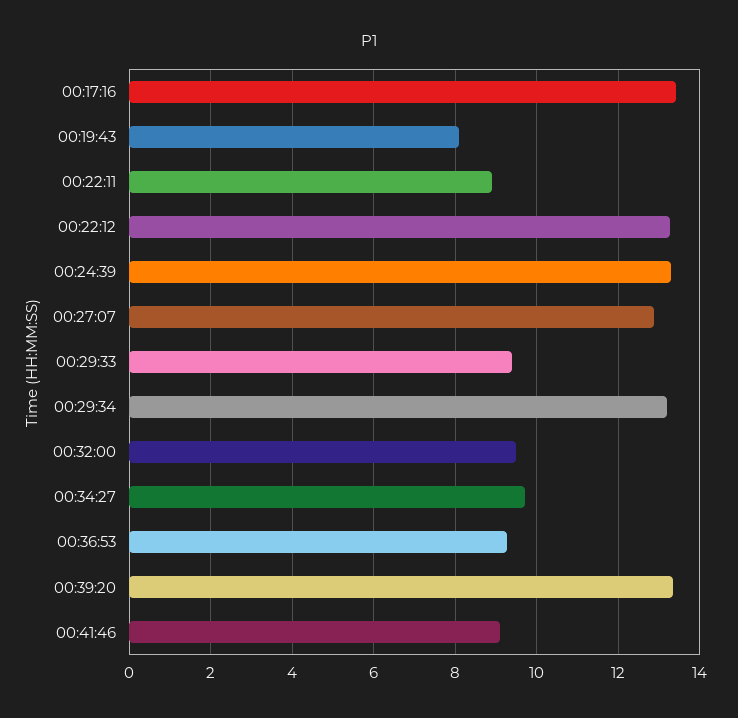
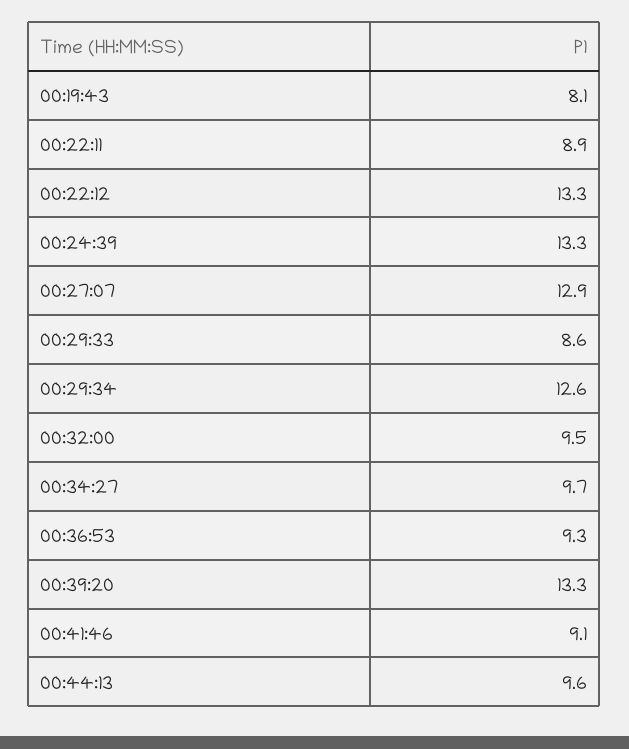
00:17:16: 13.4 -> none
00:29:33: 9.4 -> 8.6
00:29:34: 13.2 -> 12.6
00:44:13: none -> 9.6

